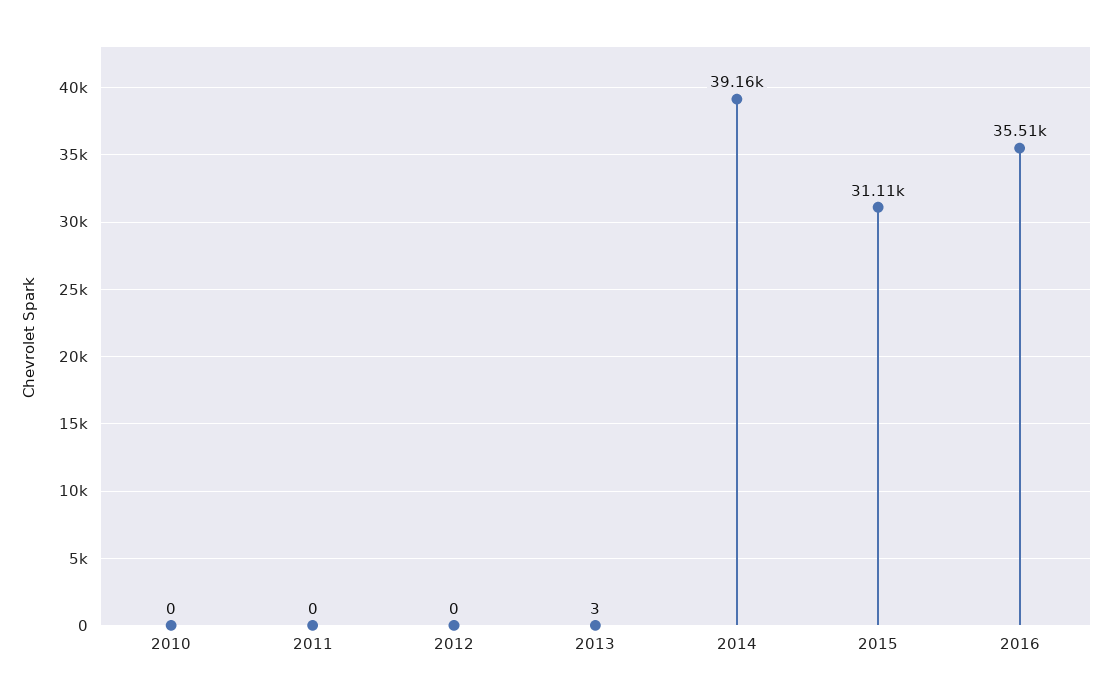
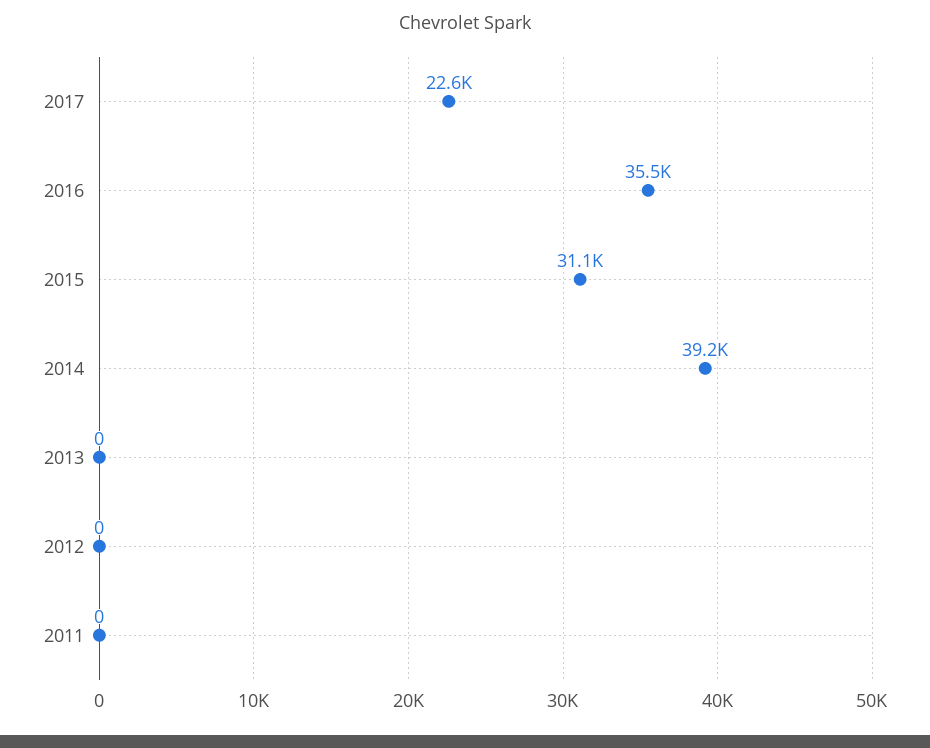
2010: 0 -> none
2013: 3 -> 0
2017: none -> 22600

